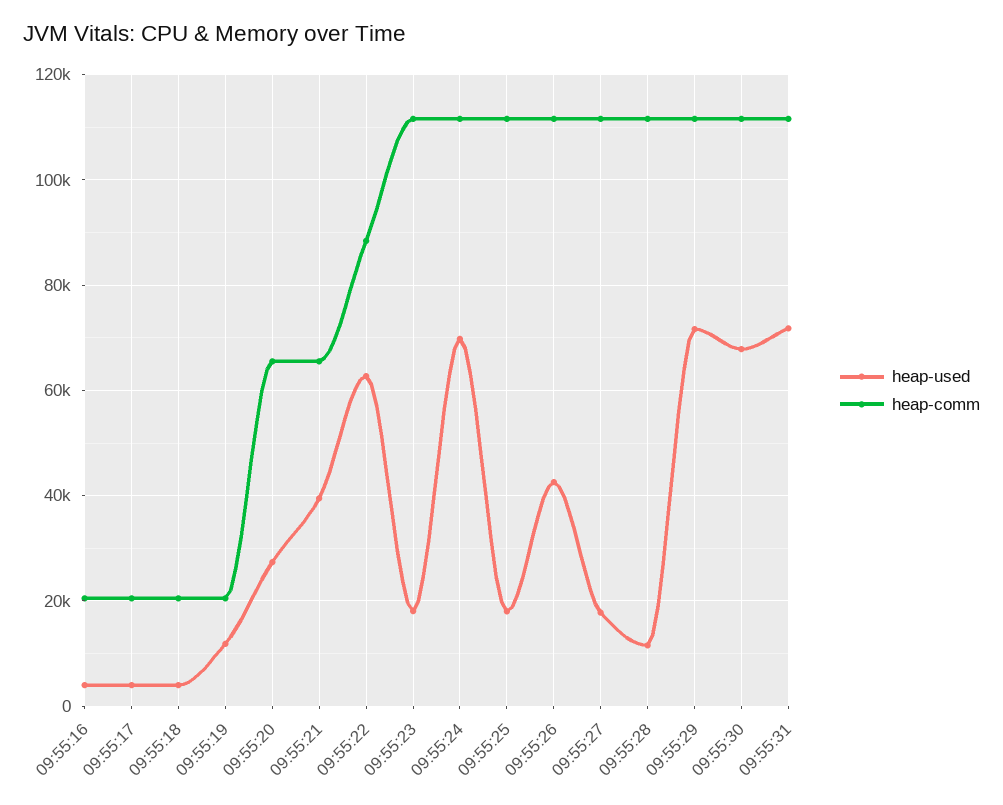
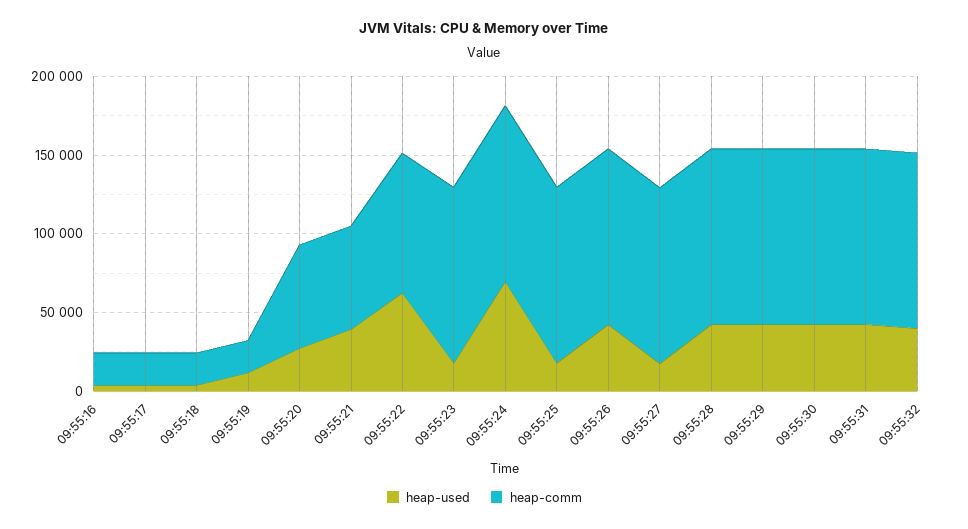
heap-used, 09:55:28: 12000 -> 40000
heap-used, 09:55:29: 72000 -> 40000
heap-used, 09:55:30: 68000 -> 40000
heap-used, 09:55:31: 72000 -> 40000
heap-used, 09:55:32: none -> 40000
heap-comm, 09:55:32: none -> 110000

